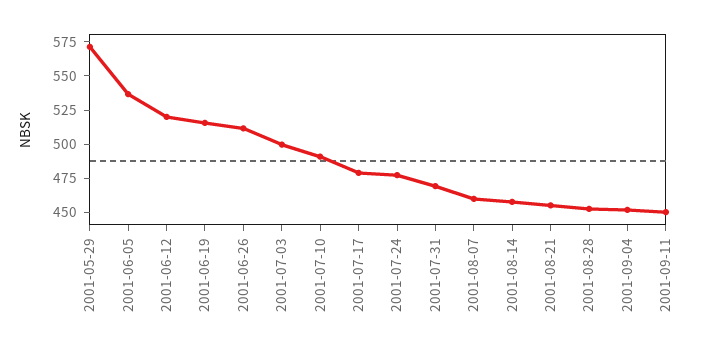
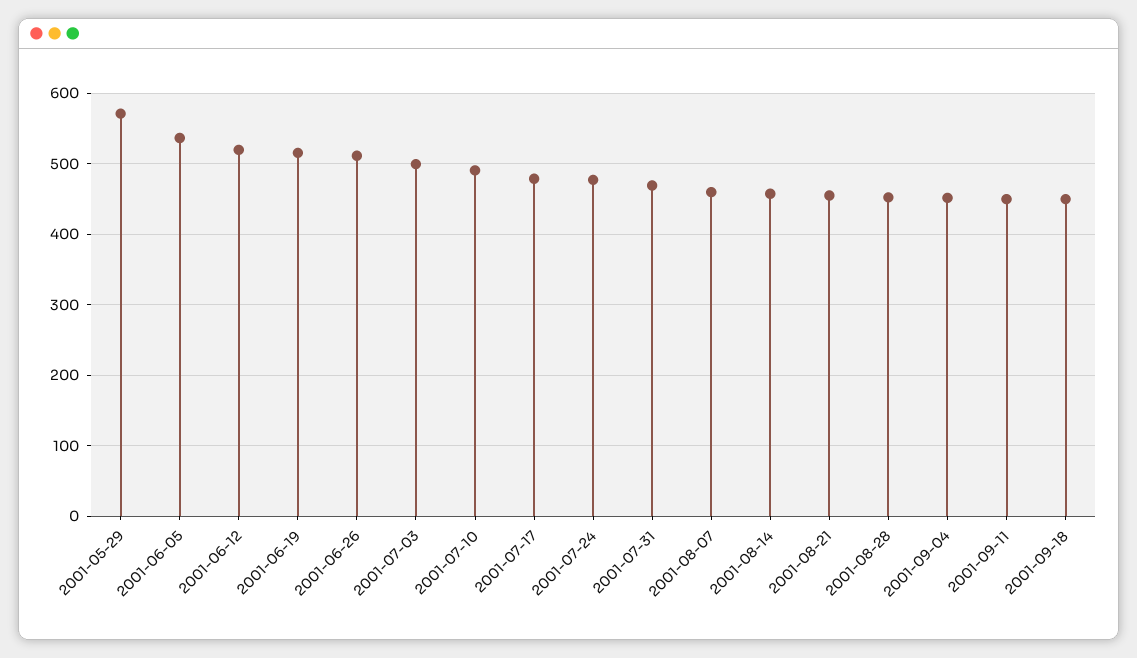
2001-09-18: none -> 450

